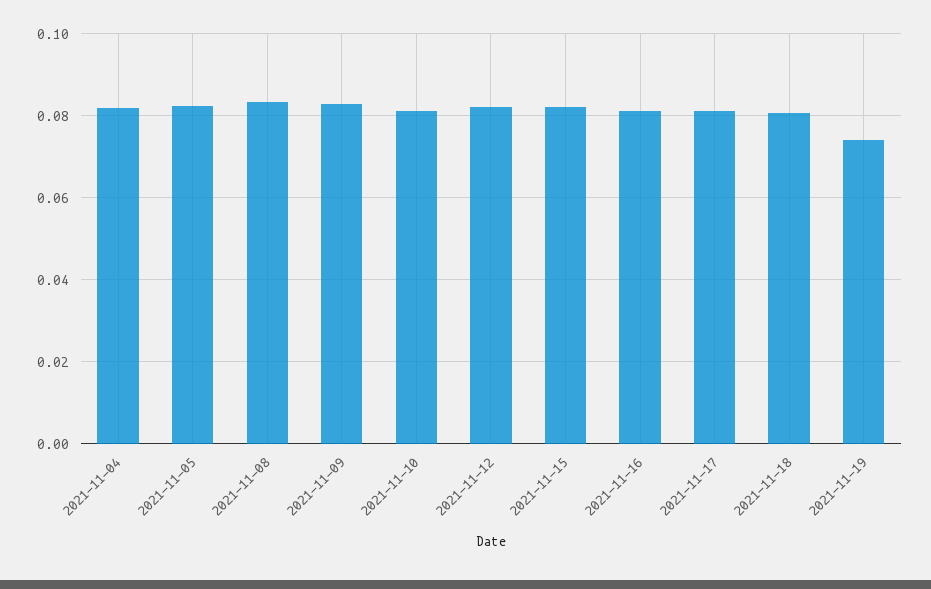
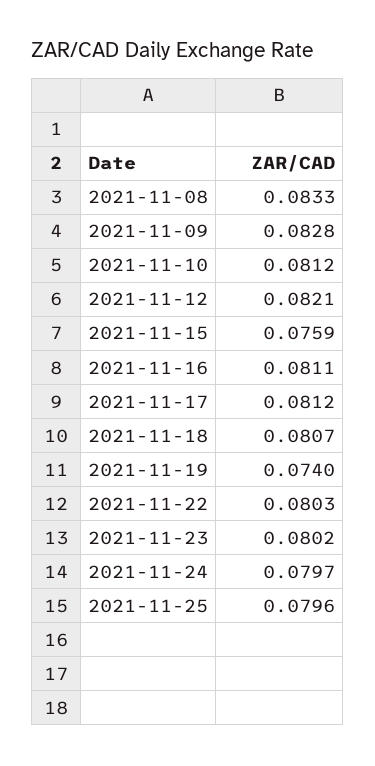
2021-11-04: 0.082 -> none
2021-11-05: 0.082 -> none
2021-11-15: 0.082 -> 0.0759
2021-11-22: none -> 0.0803
2021-11-23: none -> 0.0802
2021-11-24: none -> 0.0797
2021-11-25: none -> 0.0796

